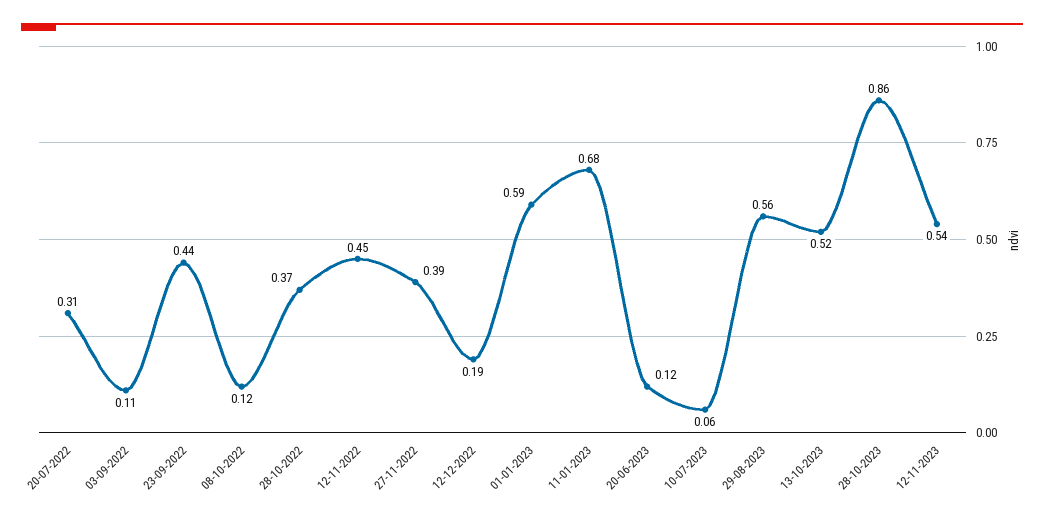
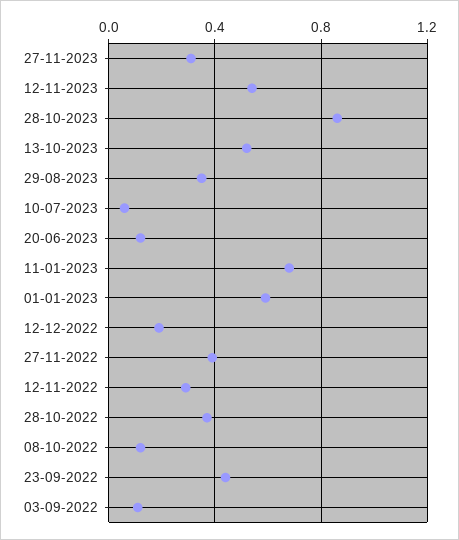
20-07-2022: 0.31 -> none
12-11-2022: 0.45 -> 0.3
29-08-2023: 0.56 -> 0.35
27-11-2023: none -> 0.3

